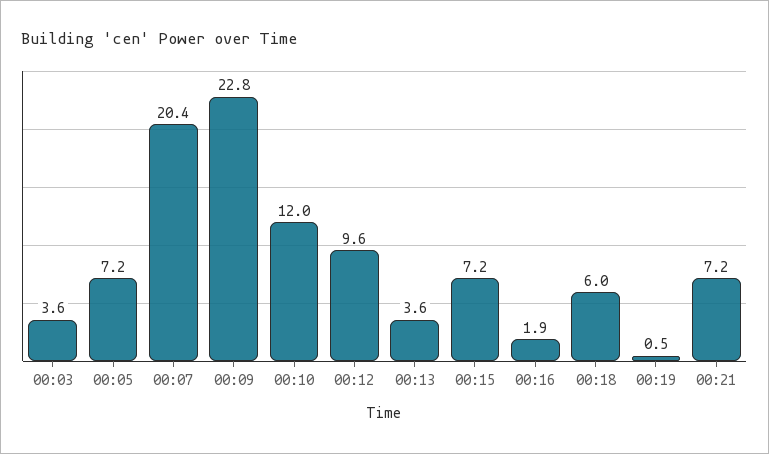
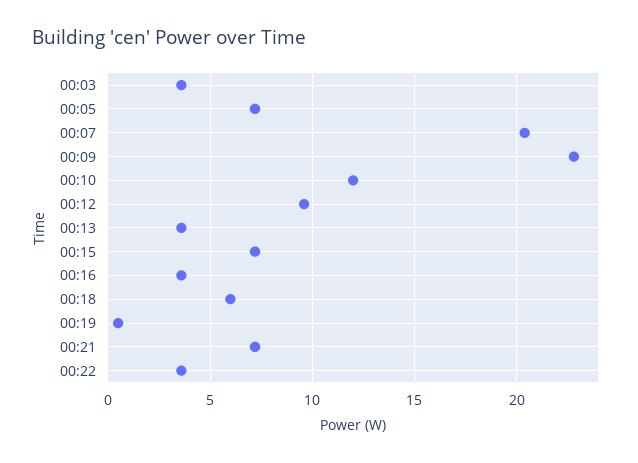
00:16: 1.9 -> 3.5
00:22: none -> 3.5

